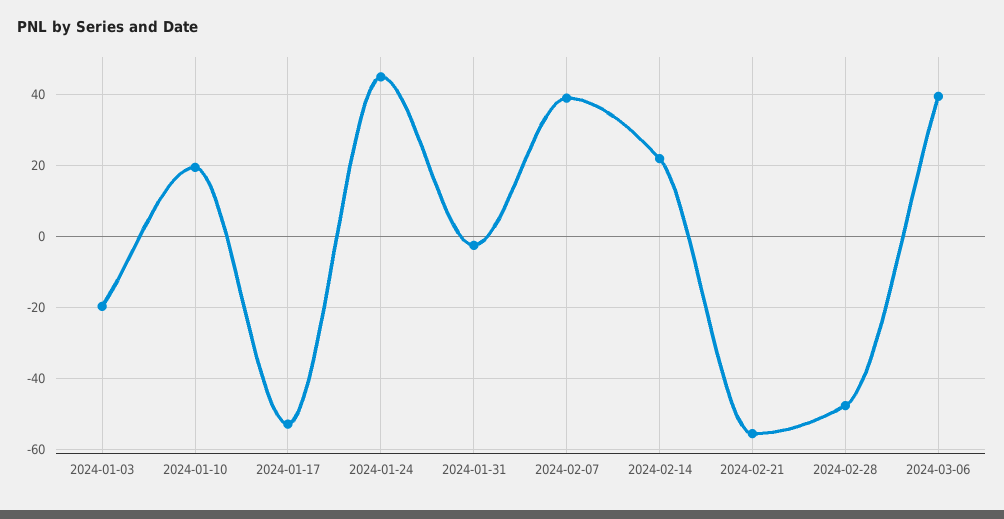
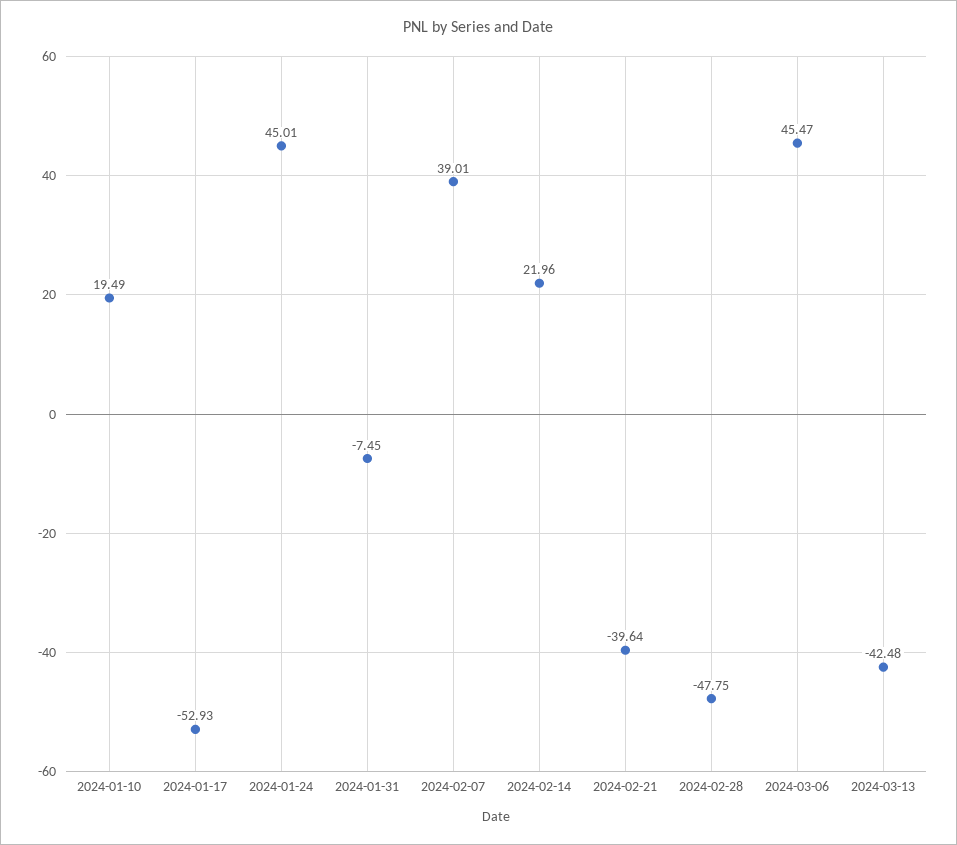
2024-01-03: -20 -> none
2024-01-31: -2 -> -7.45
2024-02-21: -56 -> -39.64
2024-03-06: 40 -> 45.47
2024-03-13: none -> -42.48

